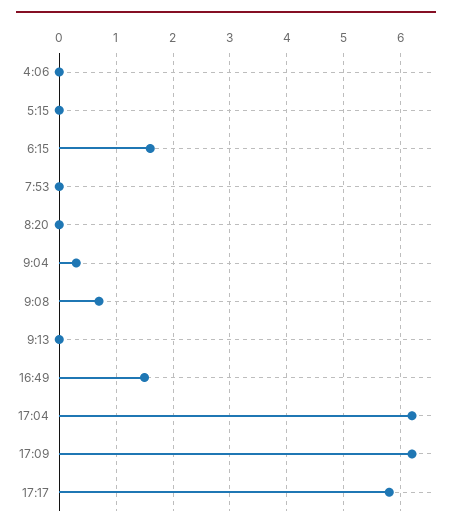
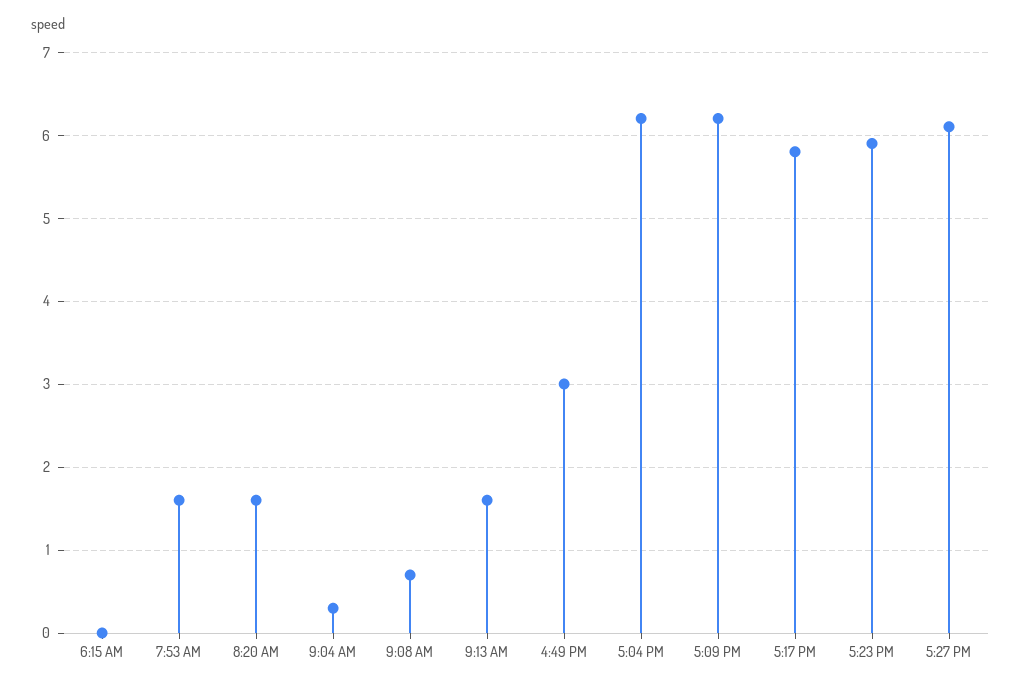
4:06: 0 -> none
5:15: 0 -> none
6:15: 1.5 -> 0
7:53: 0 -> 1.6
8:20: 0 -> 1.6
9:13: 0 -> 1.6
16:49: 1.5 -> 3
5:23 PM: none -> 5.9
5:27 PM: none -> 6.1

